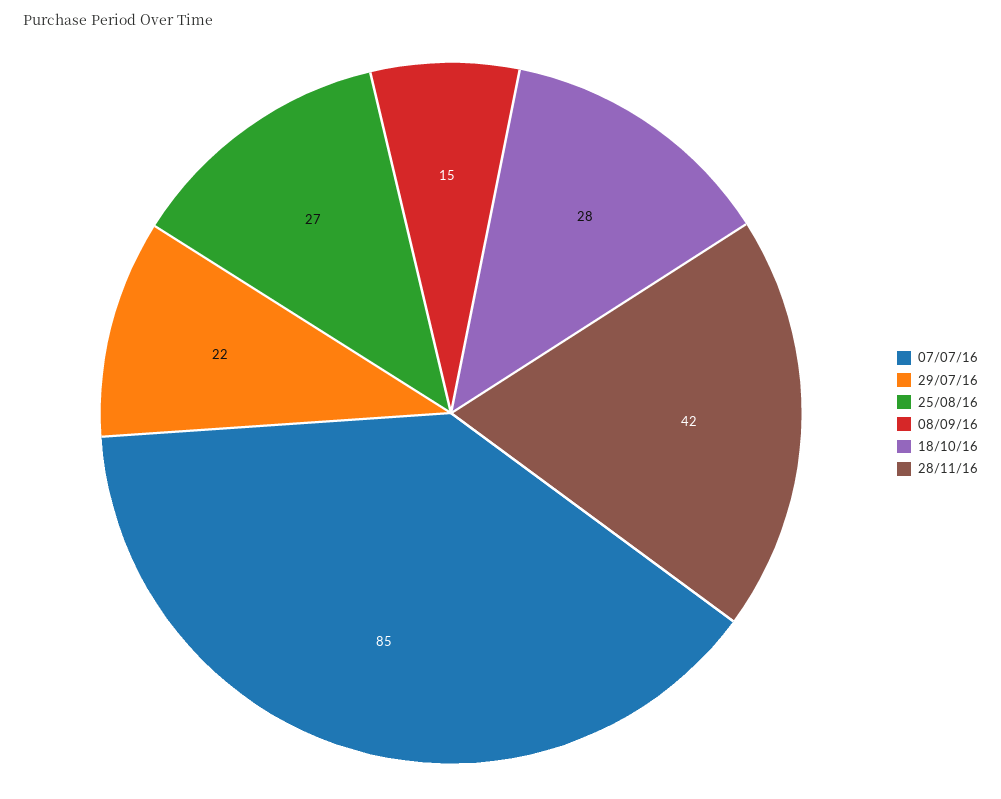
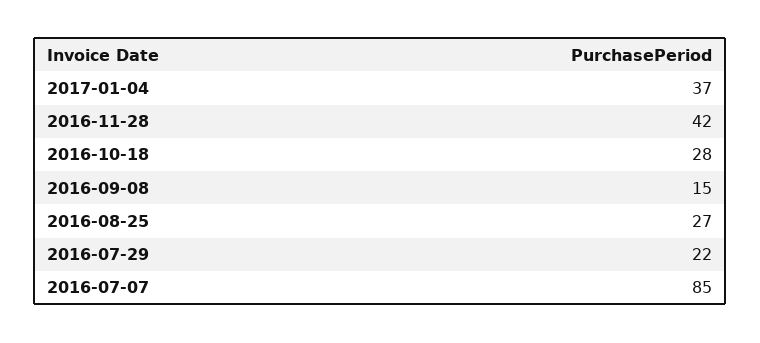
2017-01-04: none -> 37

